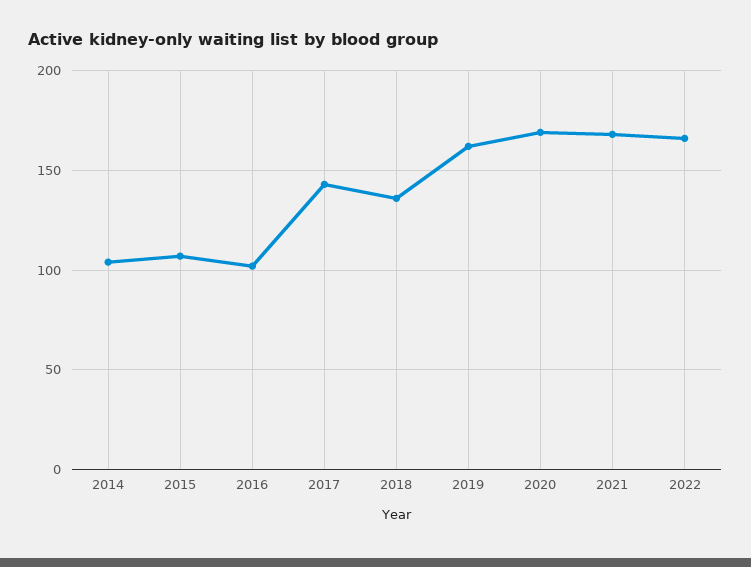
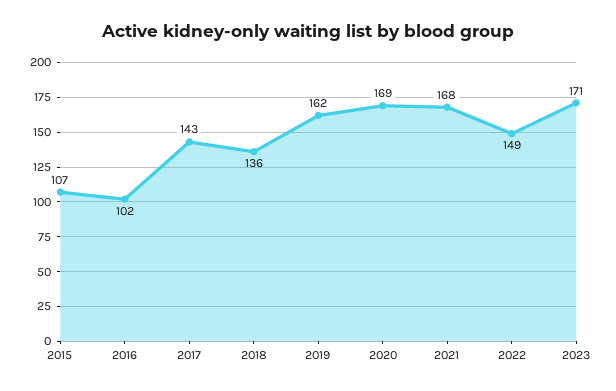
2014: 105 -> none
2022: 165 -> 149
2023: none -> 171

